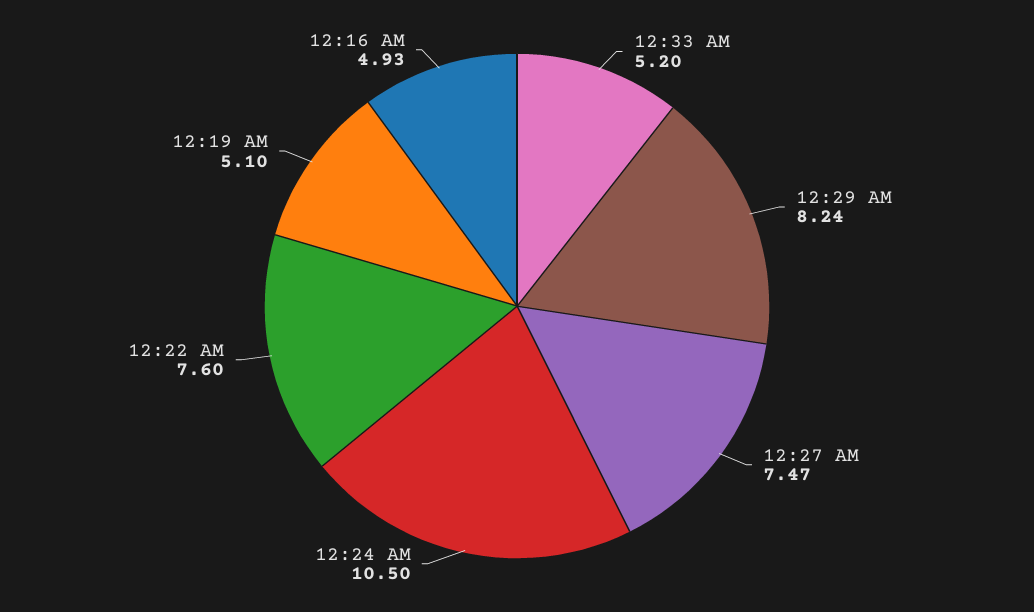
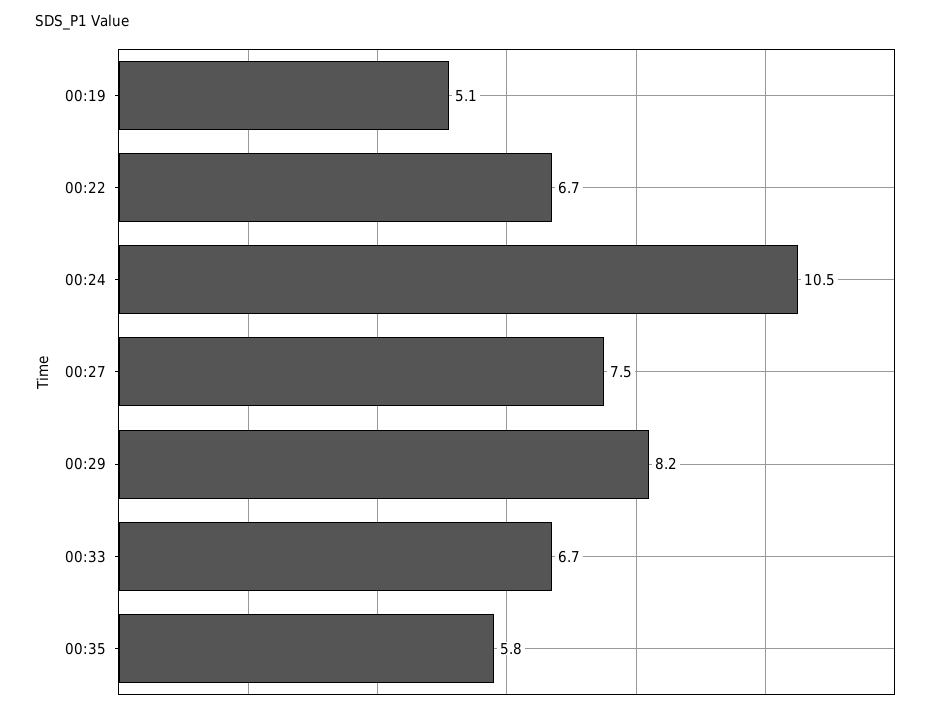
12:33 AM: 5.2 -> 6.7
12:22 AM: 7.6 -> 6.7
12:16 AM: 4.93 -> none
00:35: none -> 5.8

